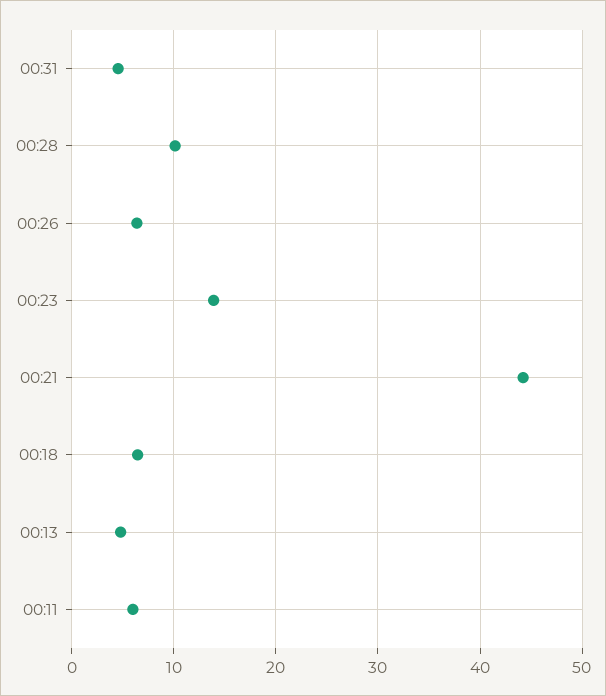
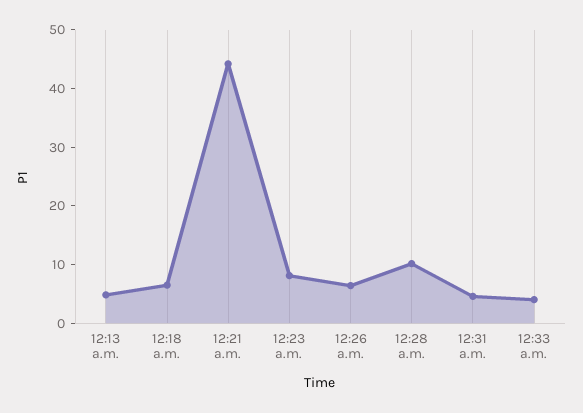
00:23: 14 -> 8
00:11: 6 -> none
12:33 a.m.: none -> 4

